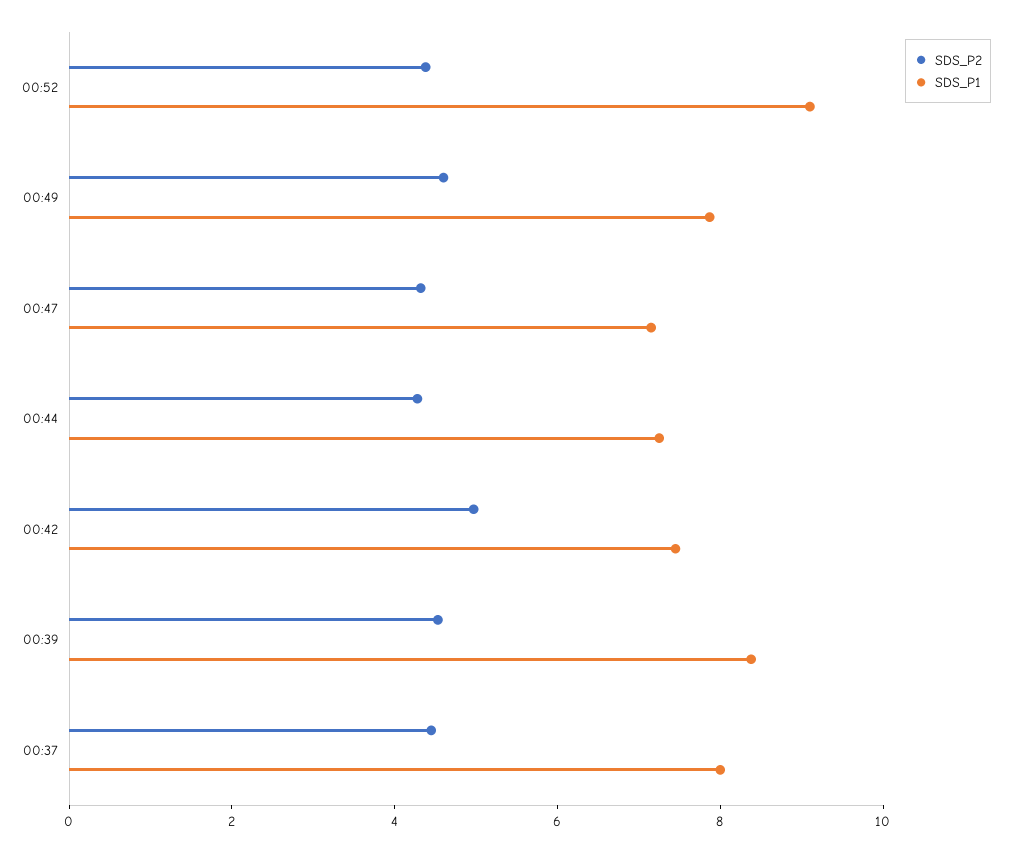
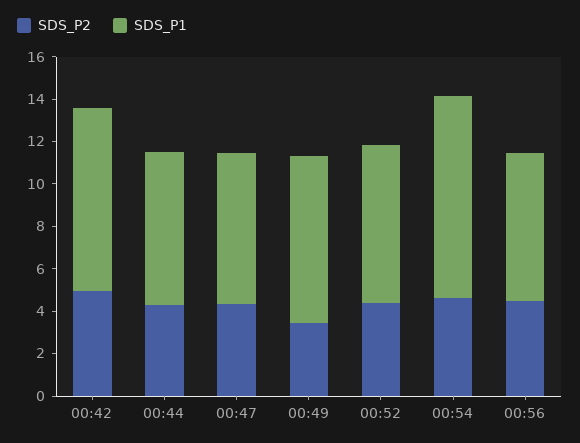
SDS_P1, 00:52: 9 -> 7.5
SDS_P2, 00:49: 4.5 -> 3.5
SDS_P1, 00:42: 7.5 -> 8.5
SDS_P2, 00:39: 4.5 -> none
SDS_P1, 00:39: 8.5 -> none
SDS_P2, 00:37: 4.5 -> none
SDS_P1, 00:37: 8 -> none
SDS_P2, 00:54: none -> 4.5
SDS_P1, 00:54: none -> 9.5
SDS_P2, 00:56: none -> 4.5
SDS_P1, 00:56: none -> 7

